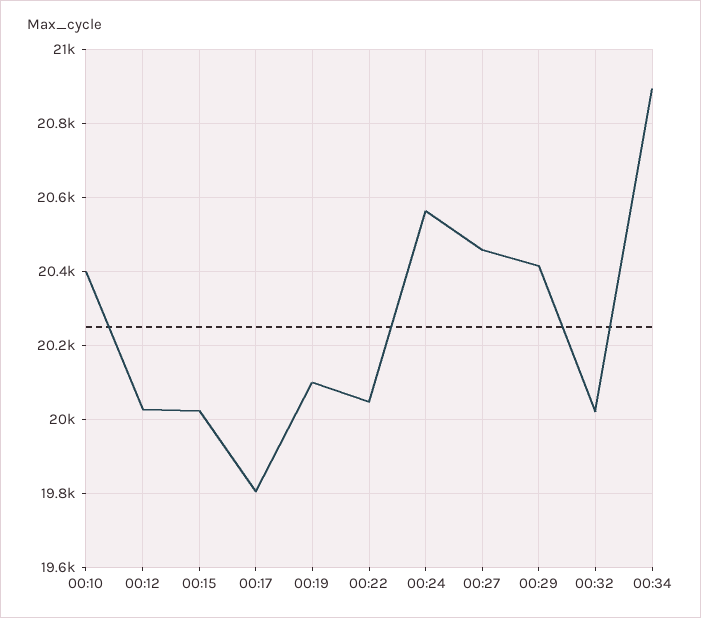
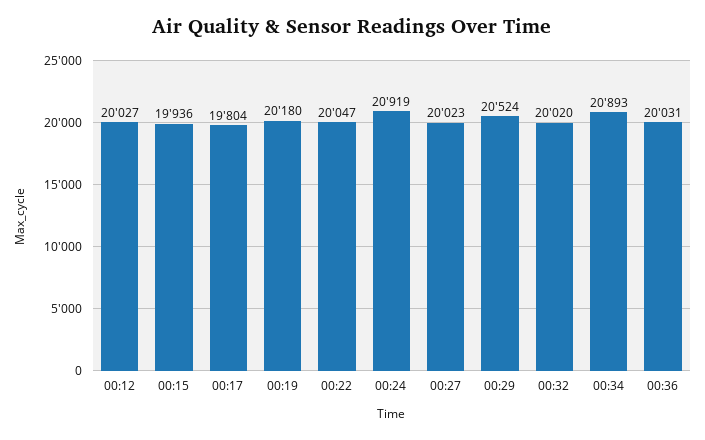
00:10: 20400 -> none
00:15: 20020 -> 19936
00:19: 20100 -> 20180
00:24: 20560 -> 20919
00:27: 20460 -> 20023
00:29: 20420 -> 20524
00:36: none -> 20031

